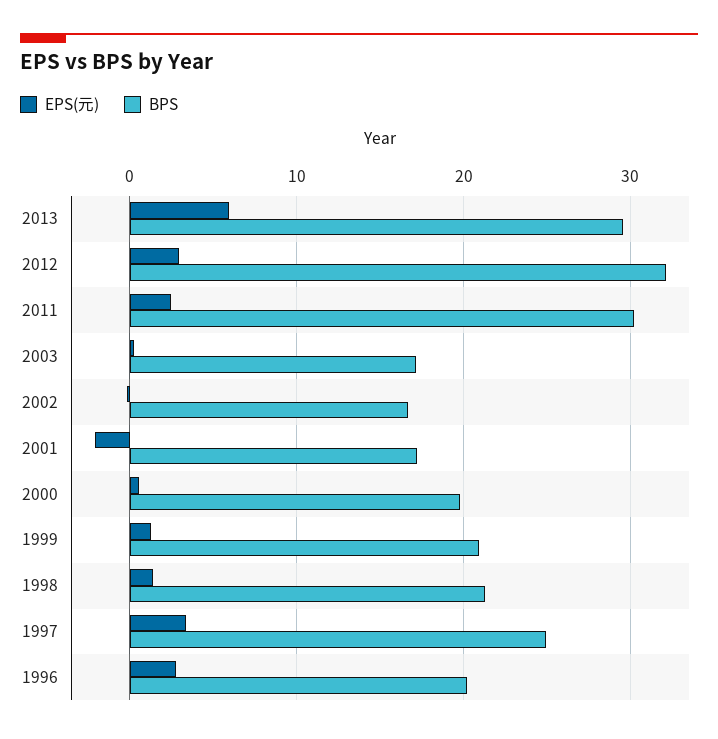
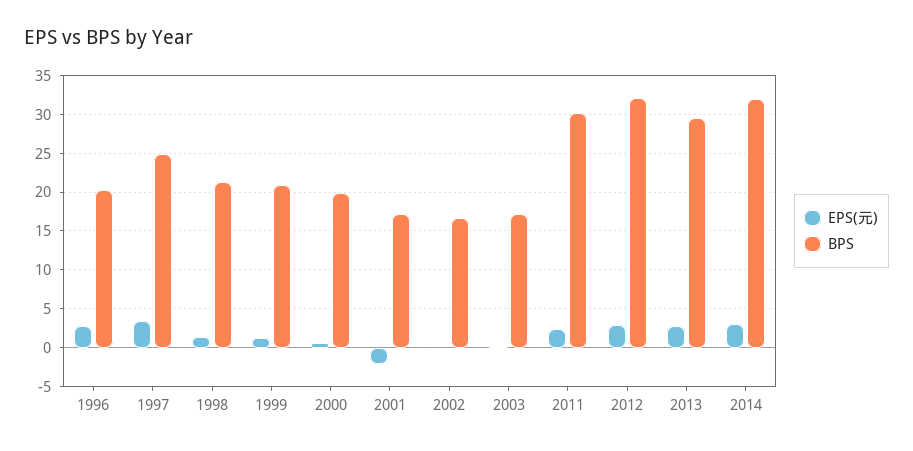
EPS(元), 2013: 6 -> 3
EPS(元), 2014: none -> 3
BPS, 2014: none -> 32

